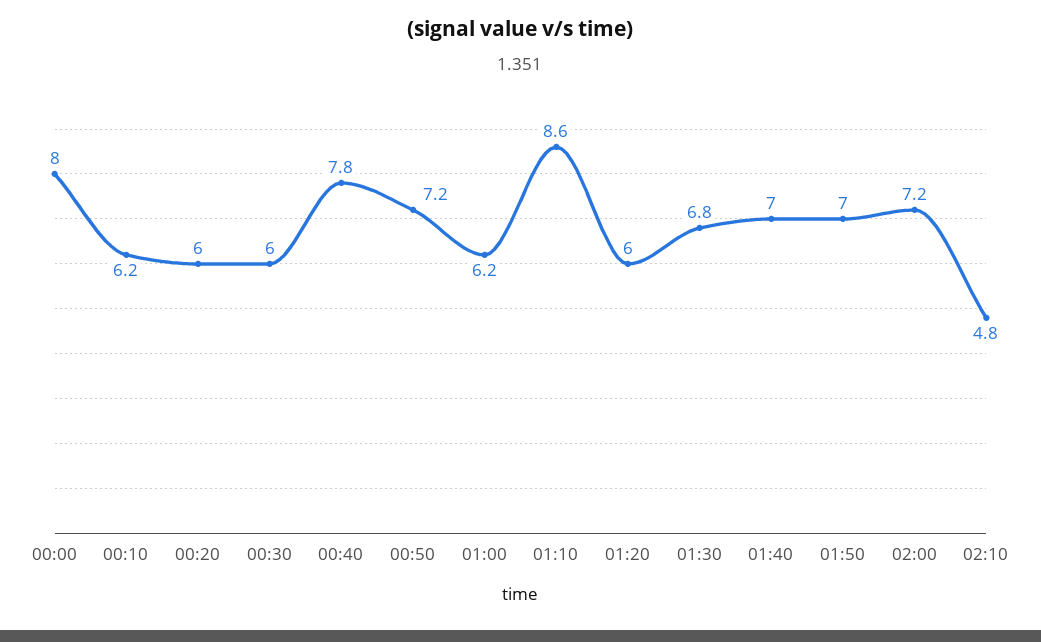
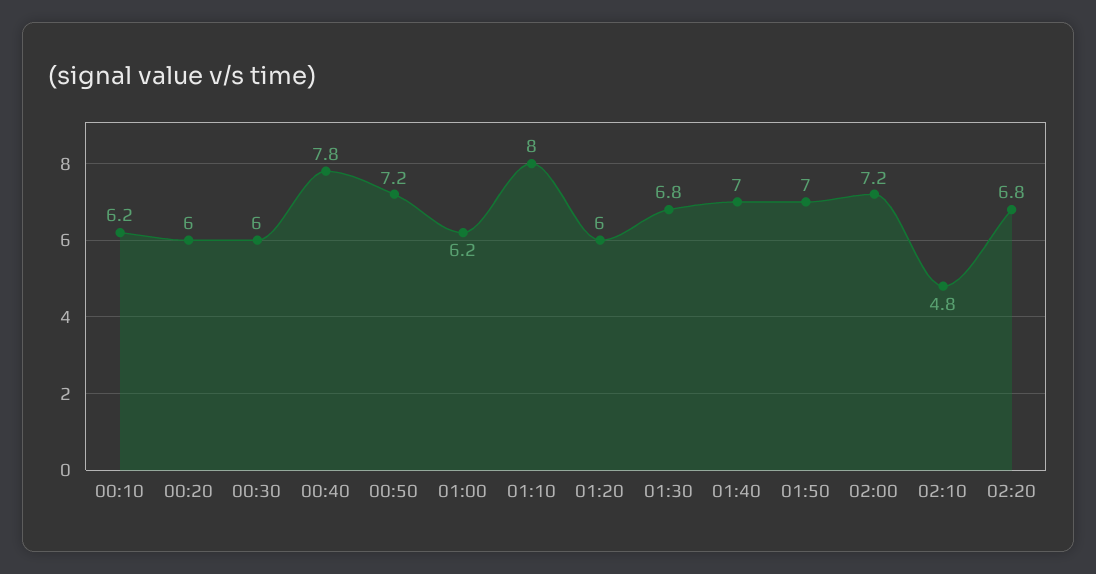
00:00: 8 -> none
01:10: 8.6 -> 8
02:20: none -> 6.8

